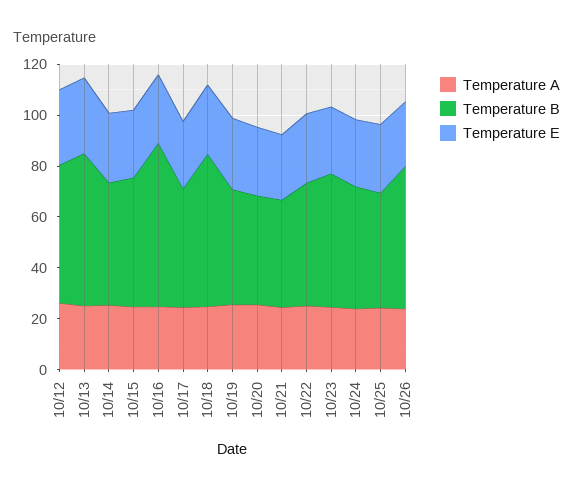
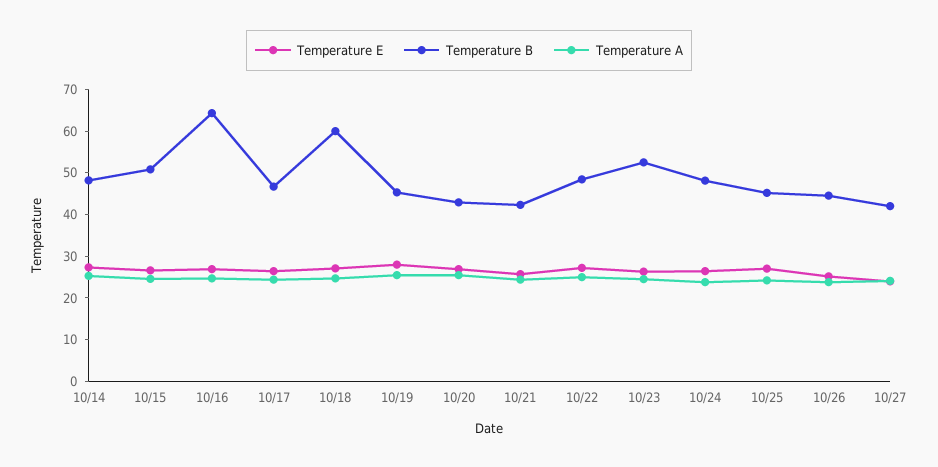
Temperature A, 10/12: 25 -> none
Temperature B, 10/12: 55 -> none
Temperature E, 10/12: 30 -> none
Temperature A, 10/13: 25 -> none
Temperature B, 10/13: 60 -> none
Temperature E, 10/13: 30 -> none
Temperature B, 10/26: 55 -> 44
Temperature E, 10/27: none -> 24
Temperature B, 10/27: none -> 42
Temperature A, 10/27: none -> 24

